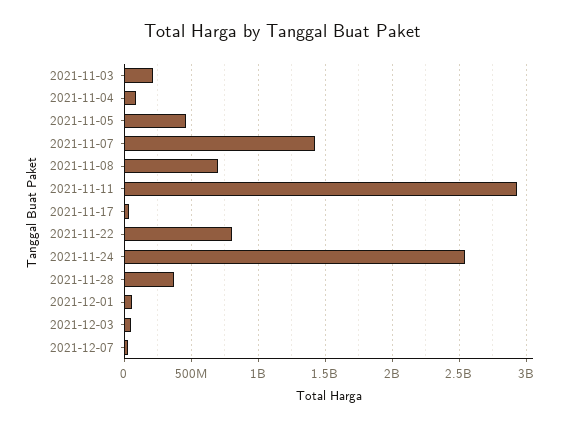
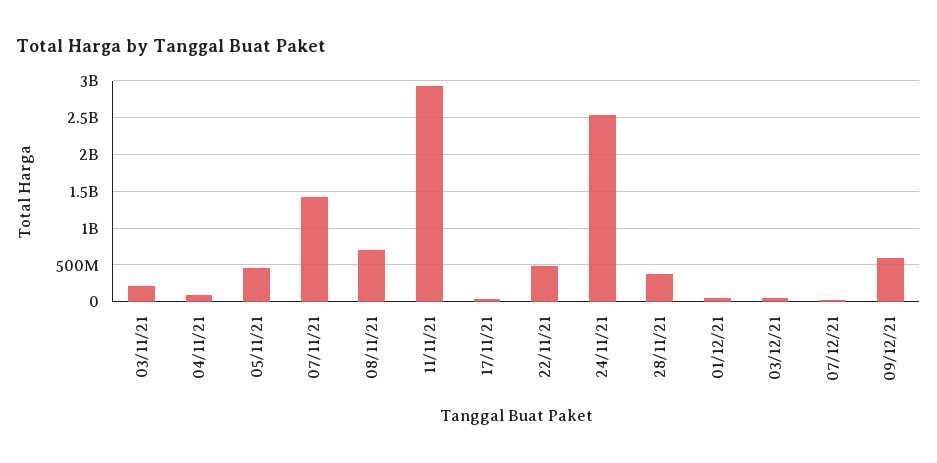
2021-11-22: 800000000 -> 500000000
09/12/21: none -> 600000000

